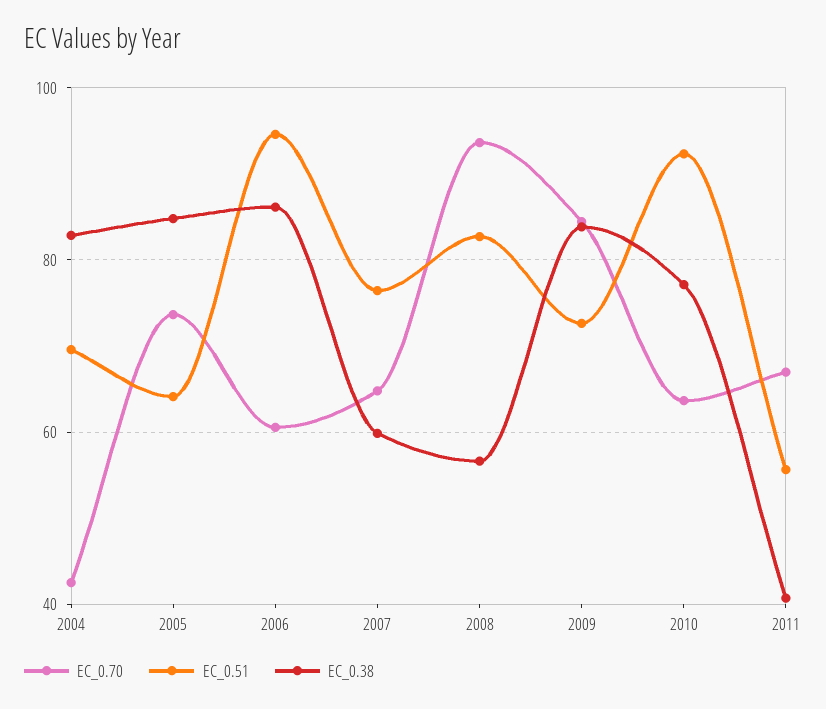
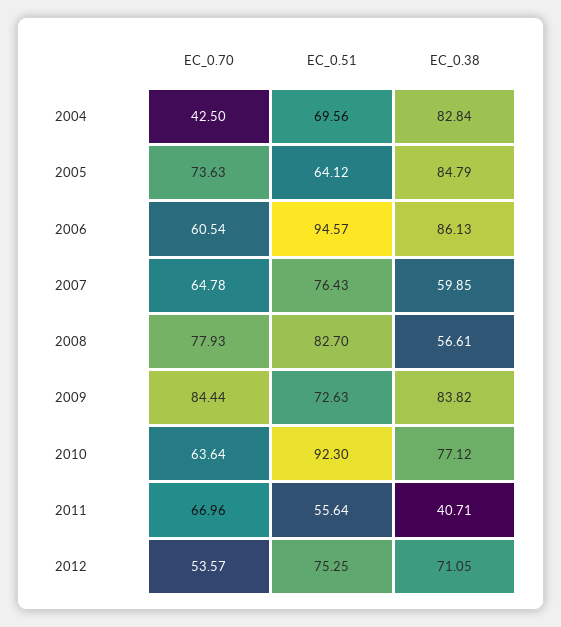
EC_0.70, 2008: 94 -> 77.93
EC_0.70, 2012: none -> 53.57
EC_0.51, 2012: none -> 75.25
EC_0.38, 2012: none -> 71.05

